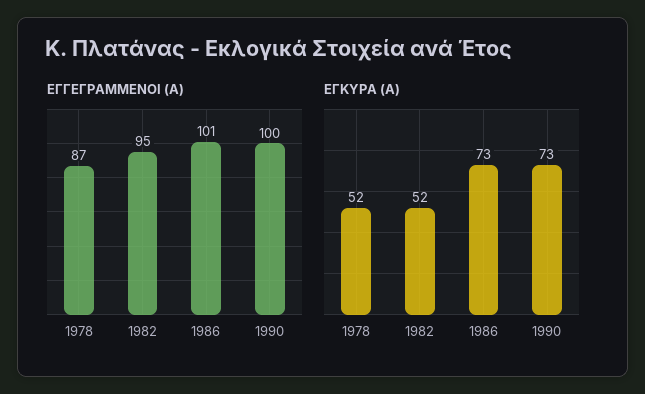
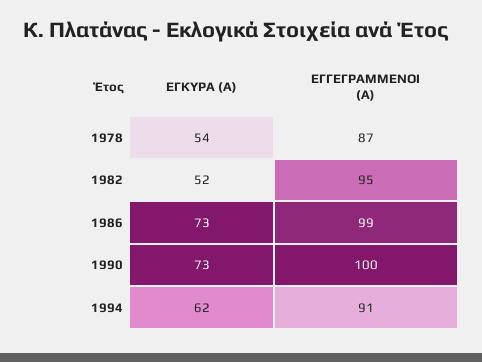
ΕΓΓΕΓΡΑΜΜΕΝΟΙ (Α), 1986: 101 -> 99
ΕΓΚΥΡΑ (Α), 1978: 52 -> 54
ΕΓΚΥΡΑ (Α), 1994: none -> 62
ΕΓΓΕΓΡΑΜΜΕΝΟΙ (Α), 1994: none -> 91

